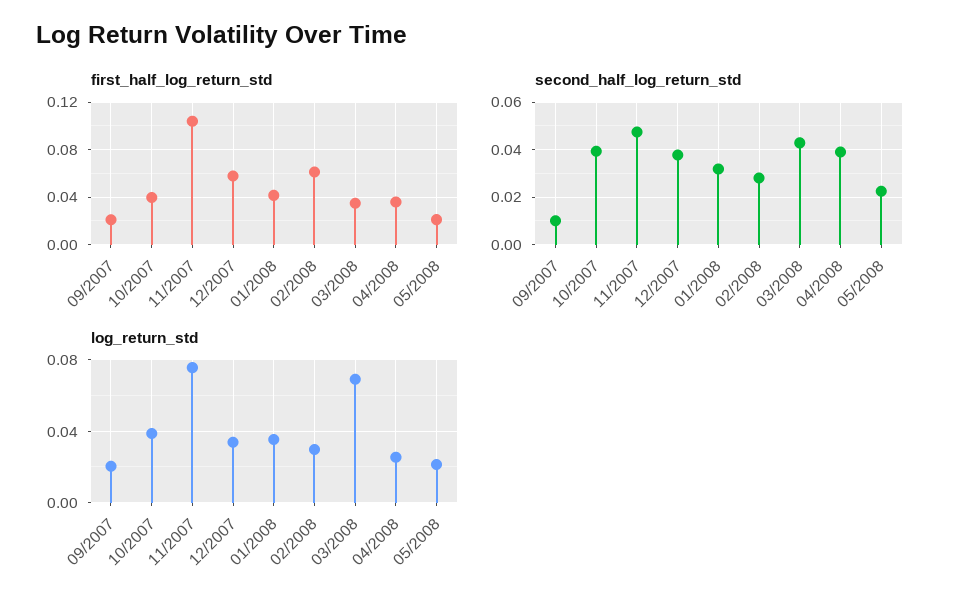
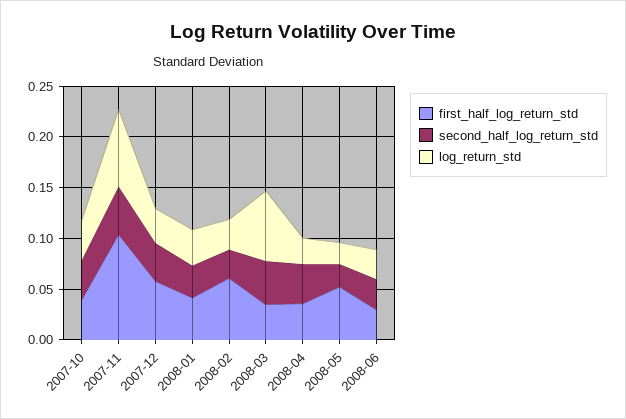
first_half_log_return_std, 09/2007: 0.02 -> none
first_half_log_return_std, 05/2008: 0.02 -> 0.05
second_half_log_return_std, 09/2007: 0.01 -> none
log_return_std, 09/2007: 0.02 -> none
first_half_log_return_std, 2008-06: none -> 0.03
second_half_log_return_std, 2008-06: none -> 0.03
log_return_std, 2008-06: none -> 0.03

